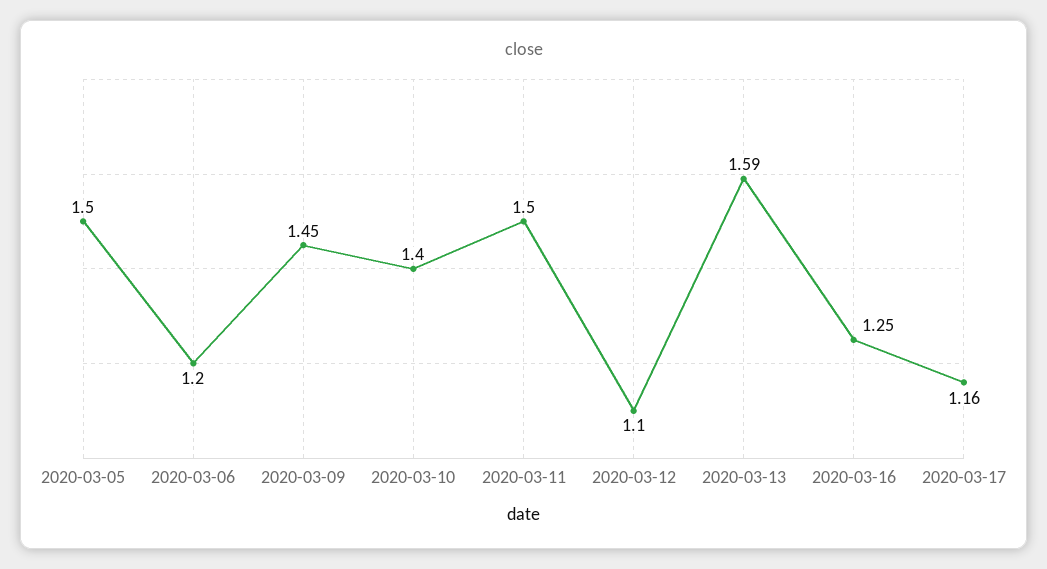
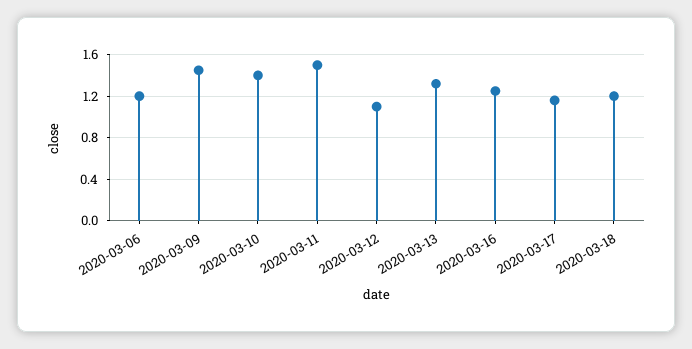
2020-03-05: 1.5 -> none
2020-03-13: 1.59 -> 1.3
2020-03-18: none -> 1.2

